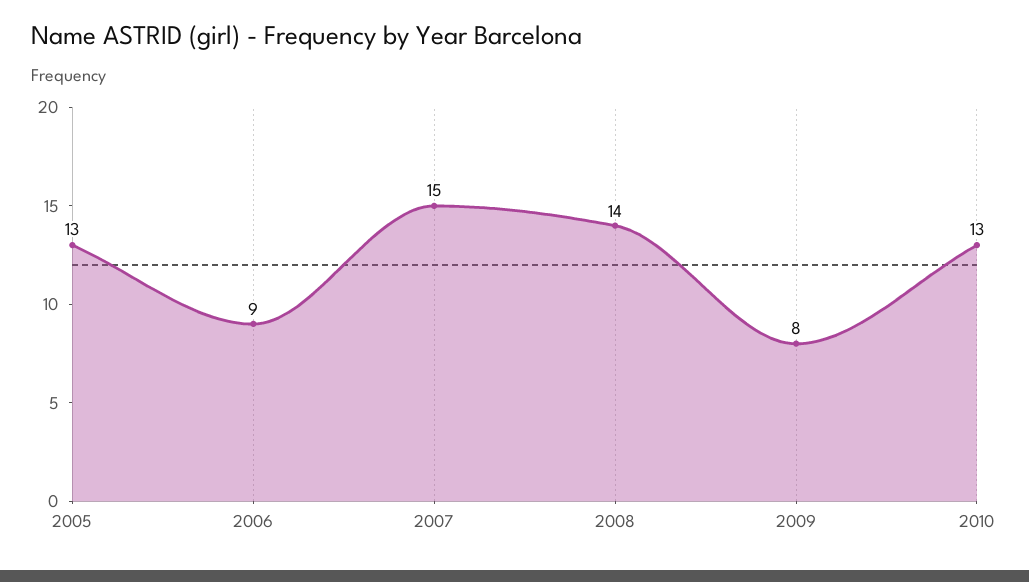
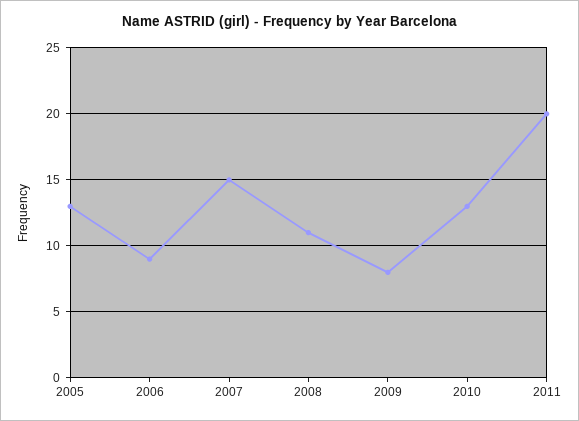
2008: 14 -> 11
2011: none -> 20

